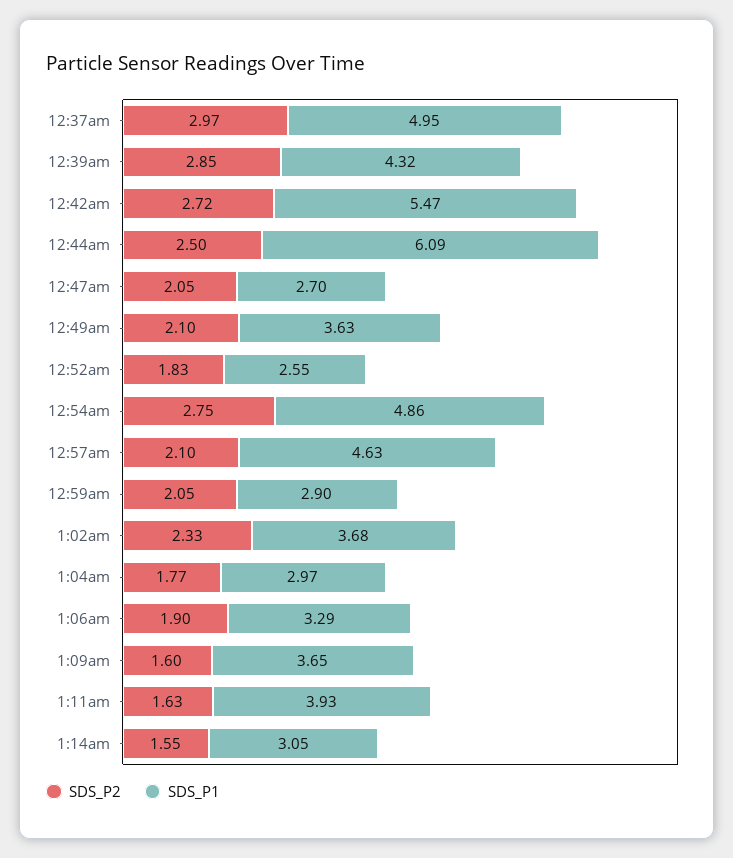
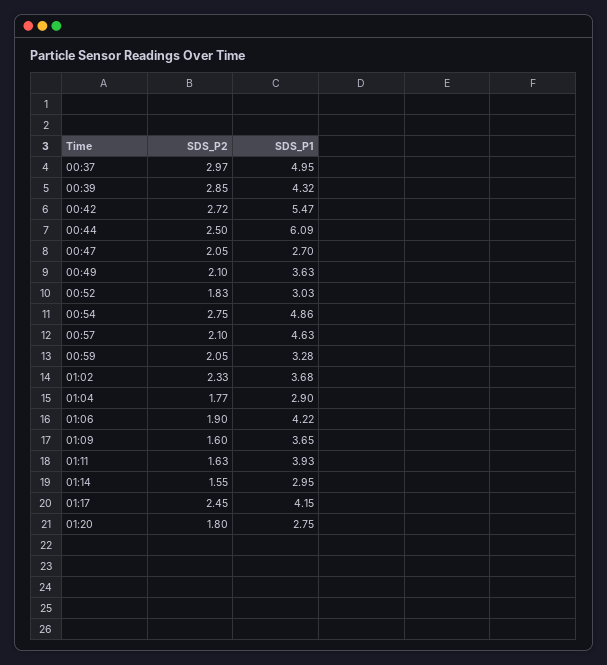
SDS_P1, 12:52am: 2.55 -> 3.03
SDS_P1, 12:59am: 2.9 -> 3.28
SDS_P1, 1:04am: 2.97 -> 2.9
SDS_P1, 1:06am: 3.29 -> 4.22
SDS_P1, 1:14am: 3.05 -> 2.95
SDS_P2, 01:17: none -> 2.45
SDS_P1, 01:17: none -> 4.15
SDS_P2, 01:20: none -> 1.8
SDS_P1, 01:20: none -> 2.75

